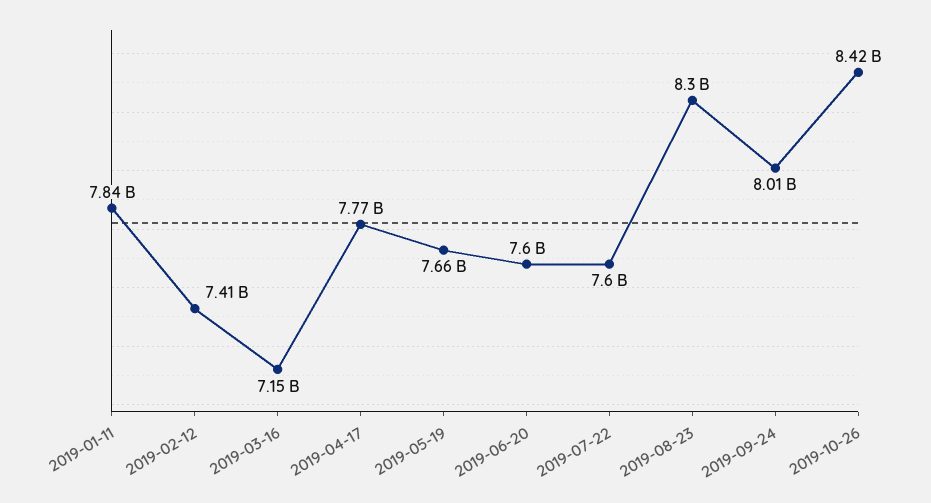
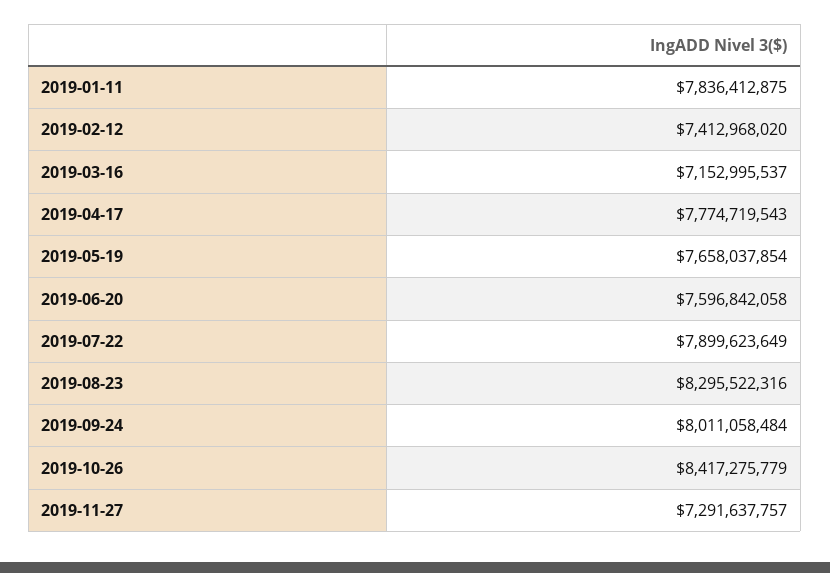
2019-07-22: 7600000000 -> 7899623649
2019-11-27: none -> 7291637757

